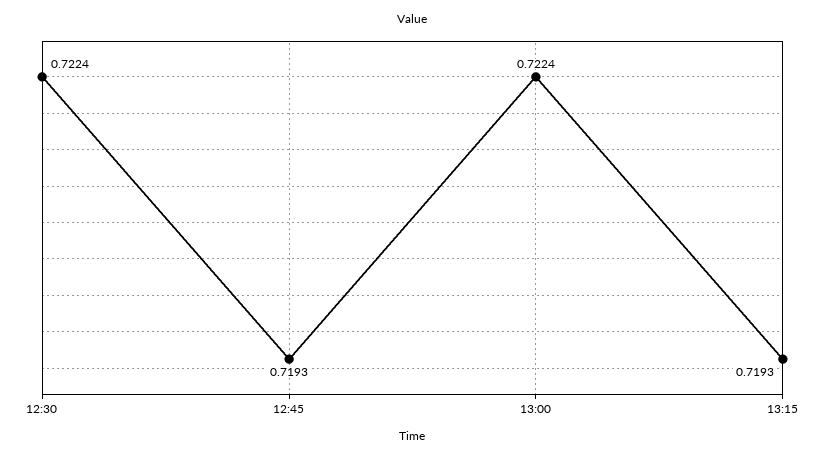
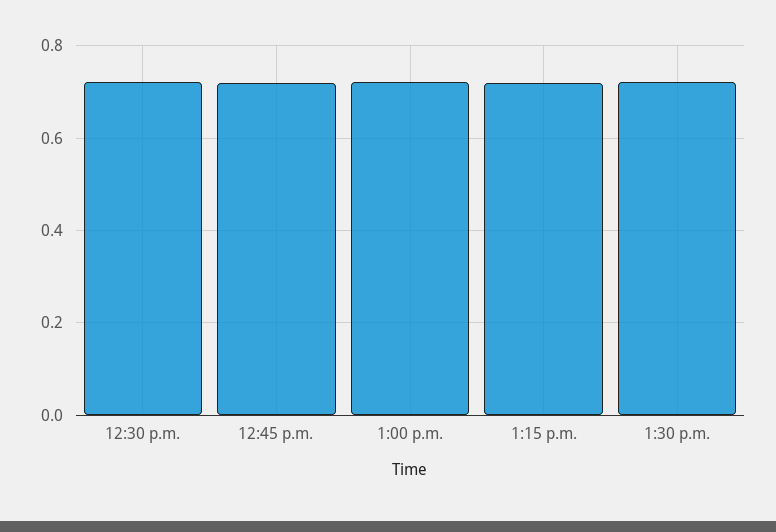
1:30 p.m.: none -> 0.72

